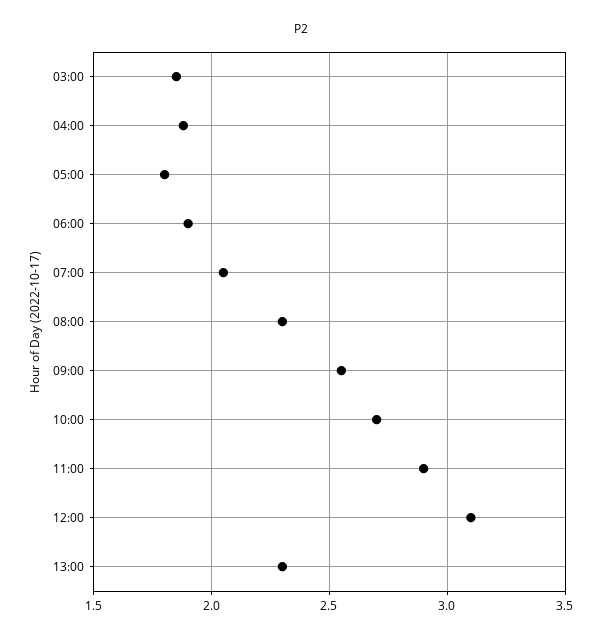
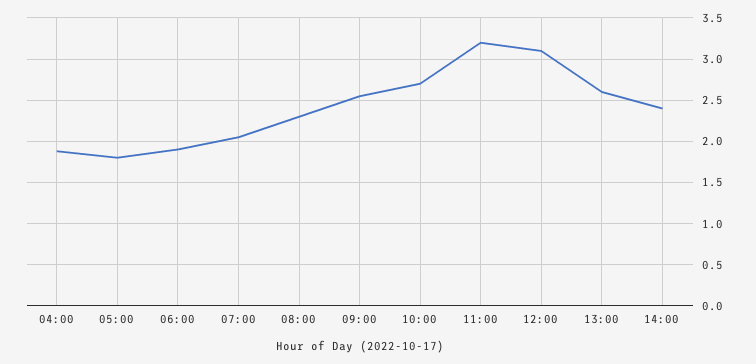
03:00: 1.85 -> none
11:00: 2.9 -> 3.2
13:00: 2.3 -> 2.6
14:00: none -> 2.4

